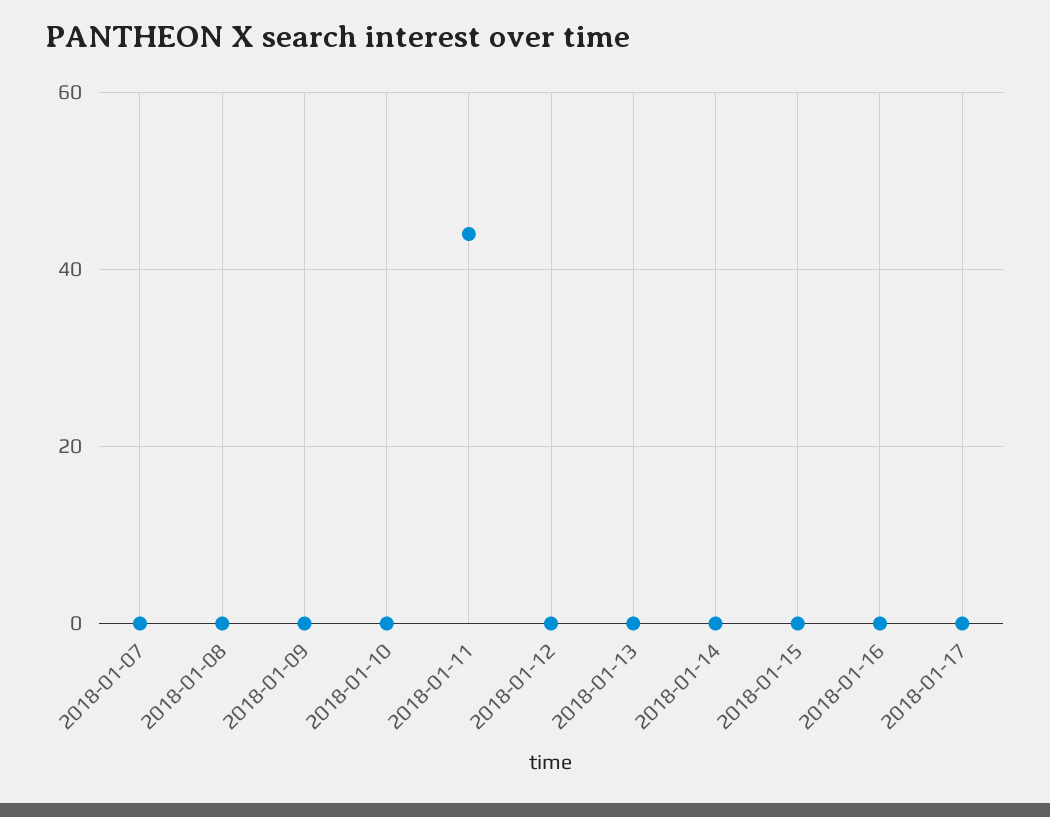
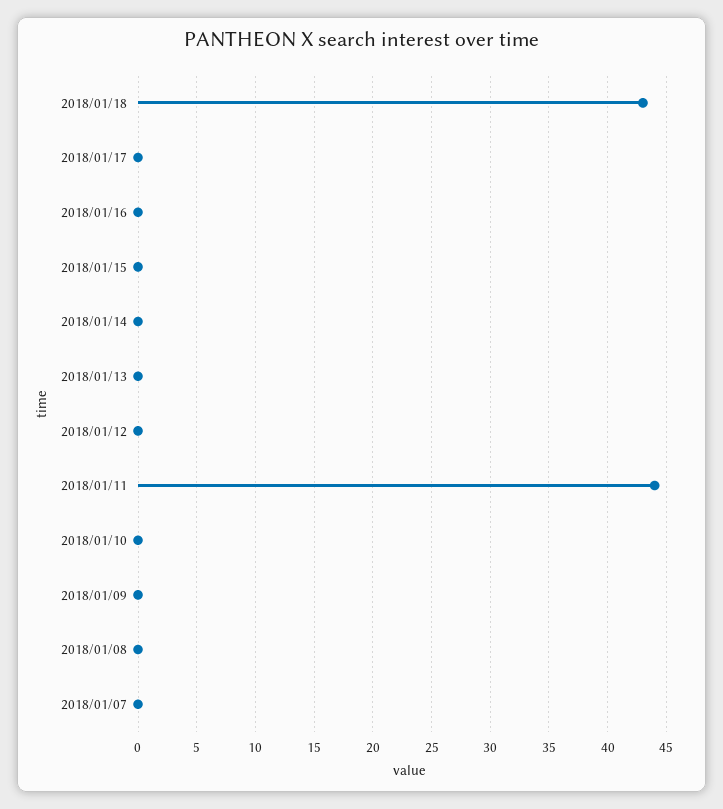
2018/01/18: none -> 43

